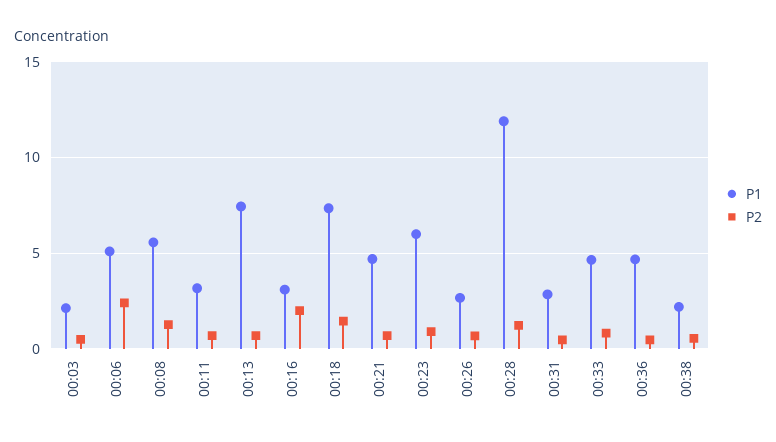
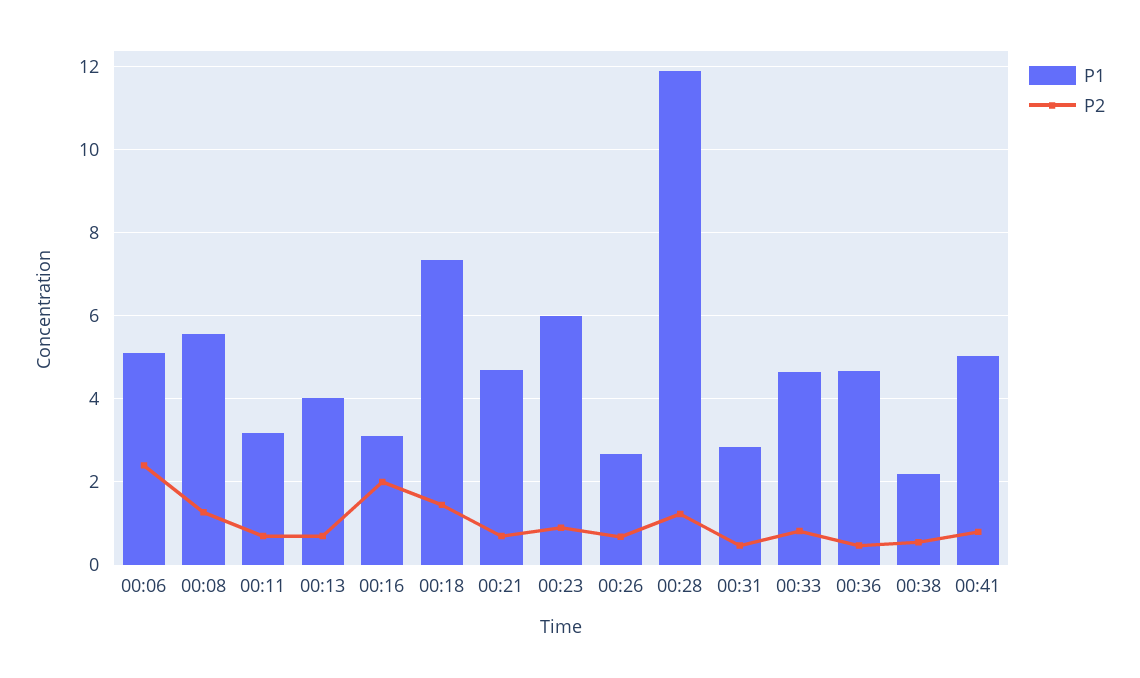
P1, 00:03: 2 -> none
P2, 00:03: 0.5 -> none
P1, 00:13: 7.5 -> 4
P1, 00:41: none -> 5
P2, 00:41: none -> 0.8

